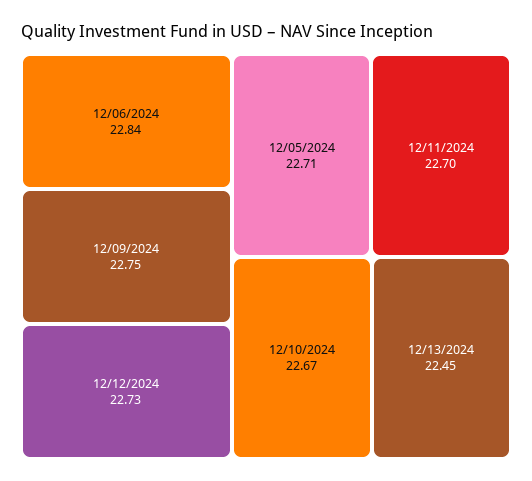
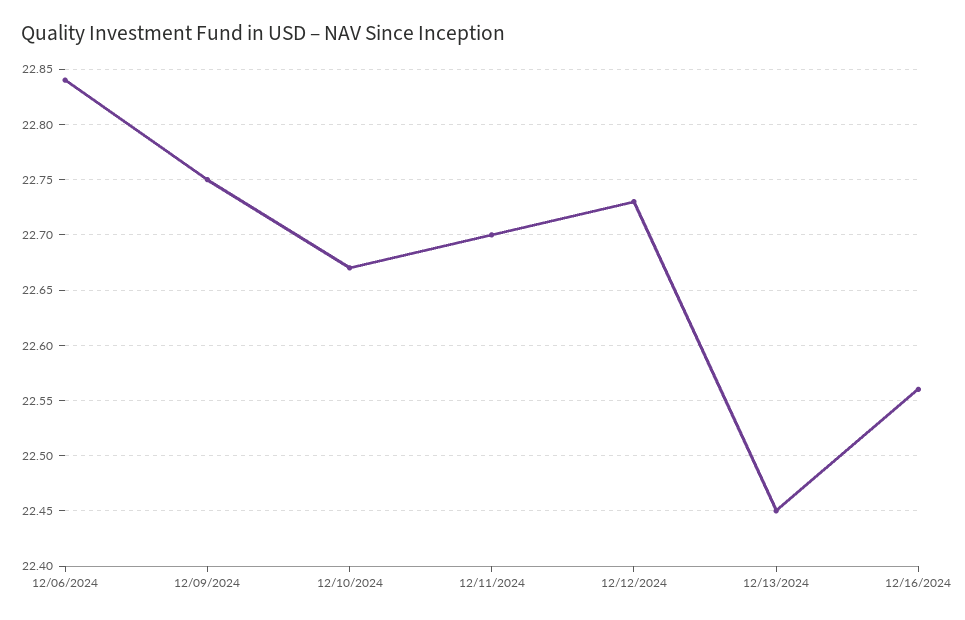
12/05/2024: 22.71 -> none
12/16/2024: none -> 22.56

